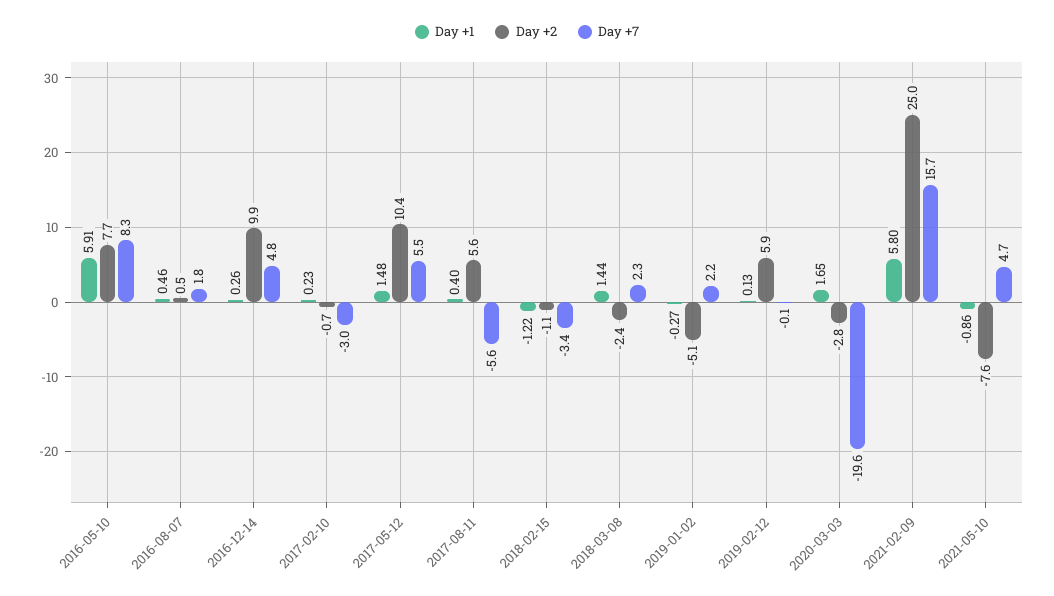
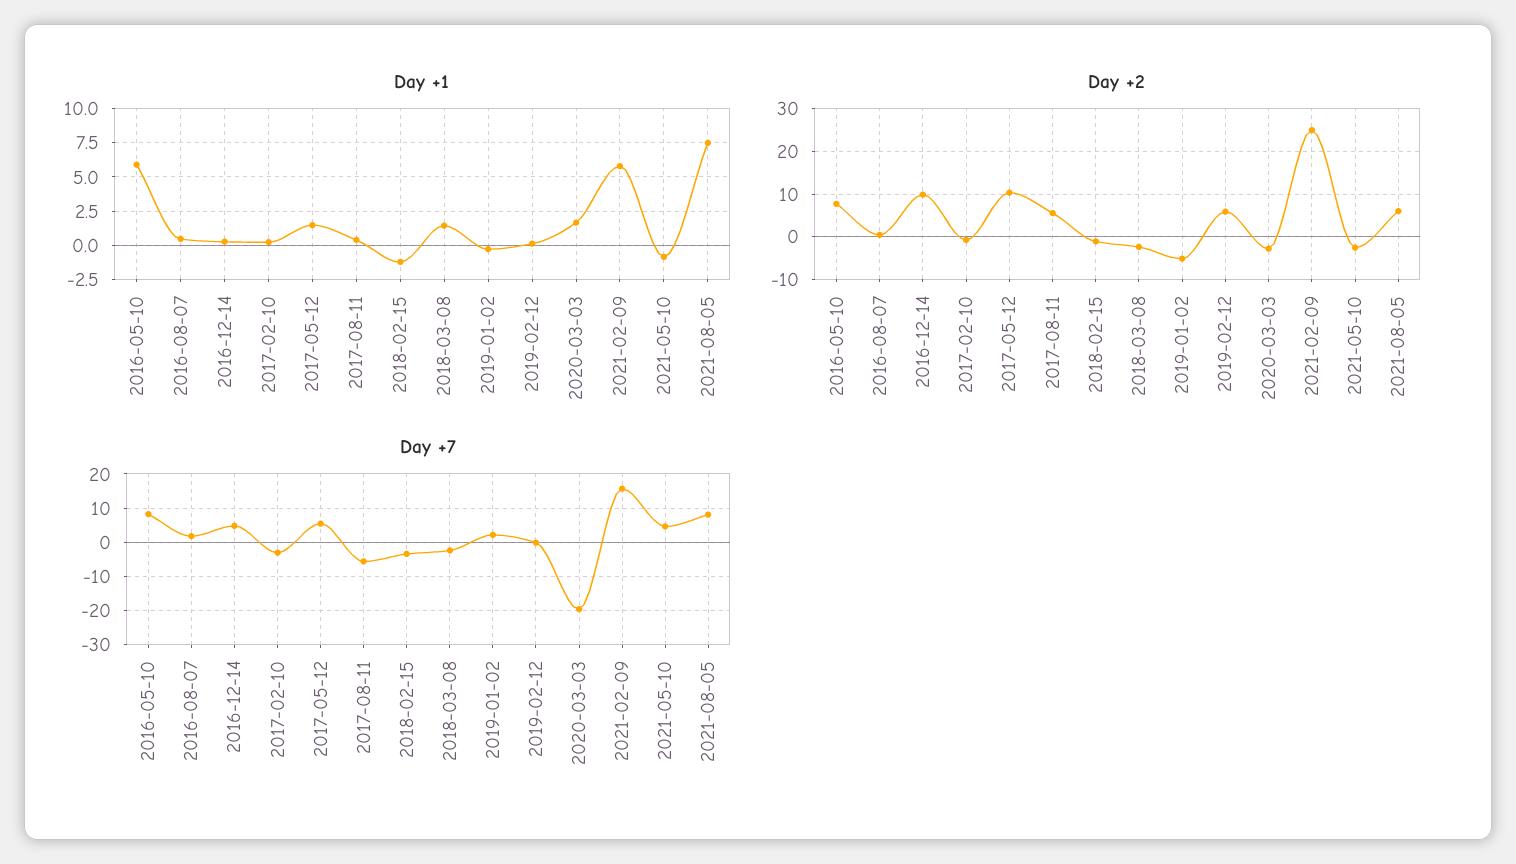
Day +7, 2018-03-08: 2.3 -> -2
Day +2, 2021-05-10: -7.6 -> -2
Day +1, 2021-08-05: none -> 7.5
Day +2, 2021-08-05: none -> 6
Day +7, 2021-08-05: none -> 8

